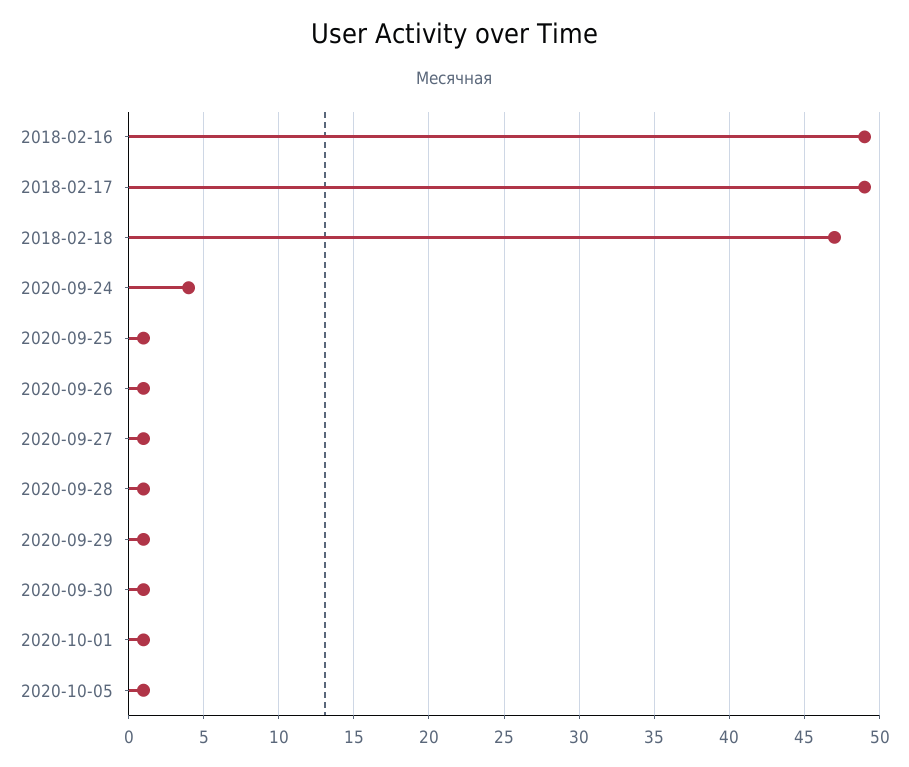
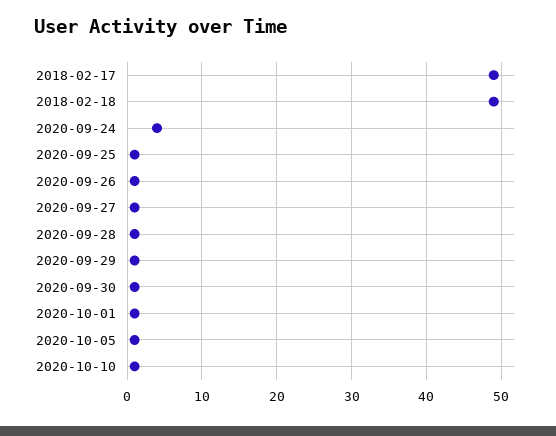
2018-02-16: 49 -> none
2018-02-18: 47 -> 49
2020-10-10: none -> 1

